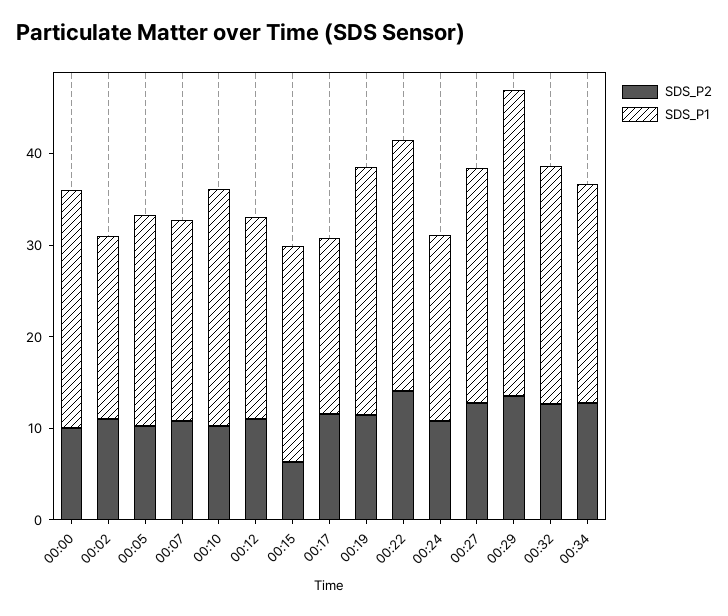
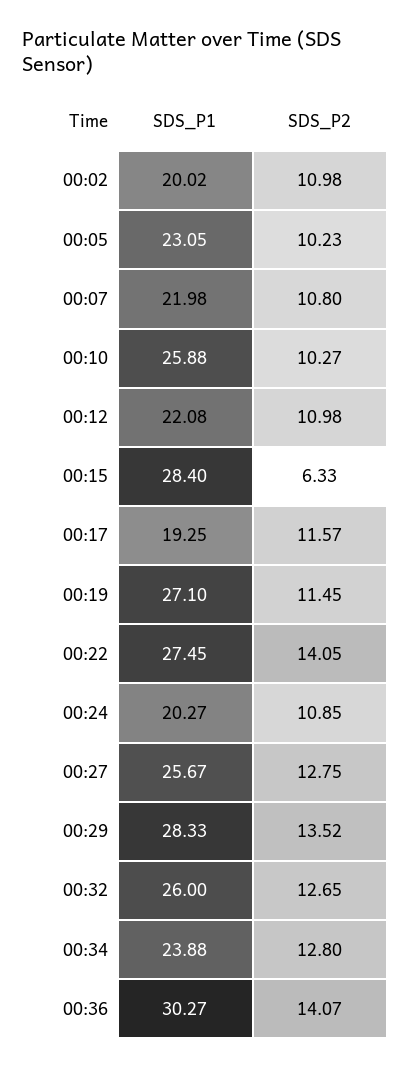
SDS_P2, 00:00: 10 -> none
SDS_P1, 00:00: 26 -> none
SDS_P1, 00:15: 24 -> 28.4
SDS_P1, 00:29: 34 -> 28.33
SDS_P1, 00:36: none -> 30.27
SDS_P2, 00:36: none -> 14.07

